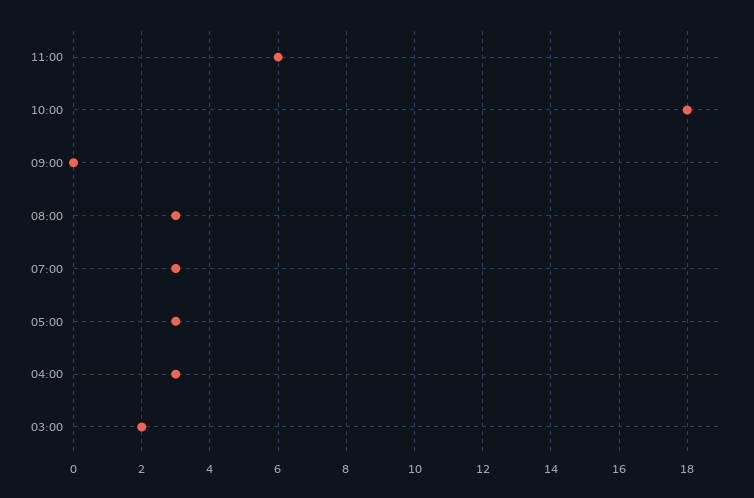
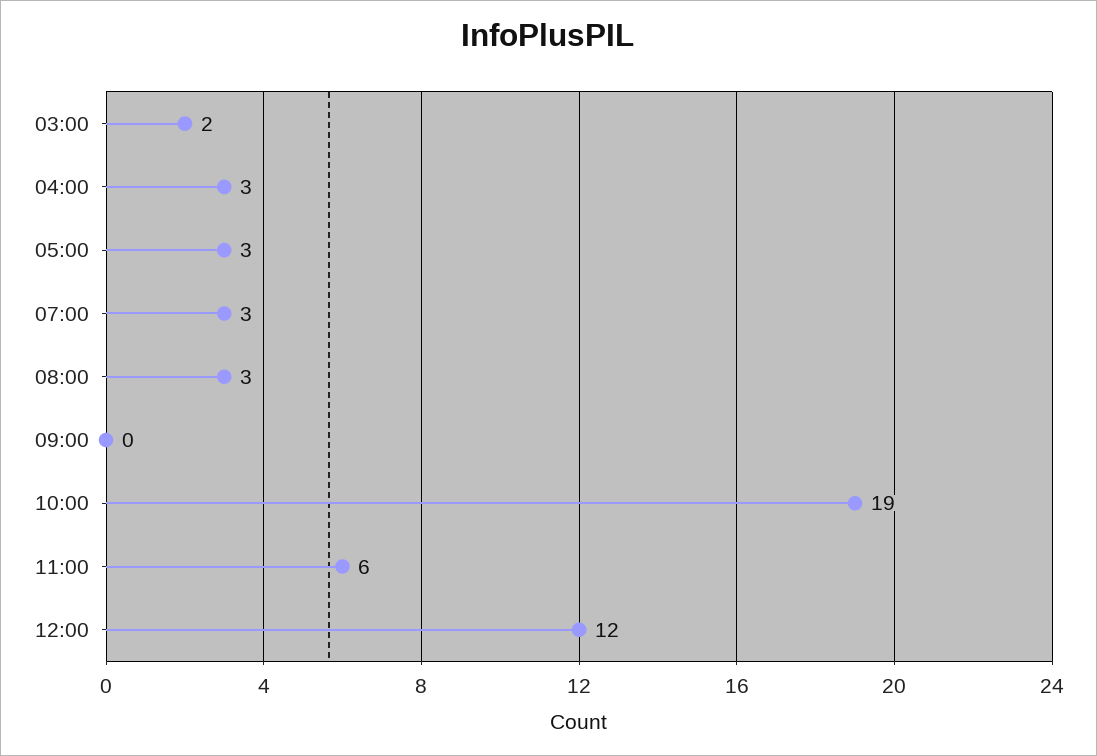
10:00: 18 -> 19
12:00: none -> 12

